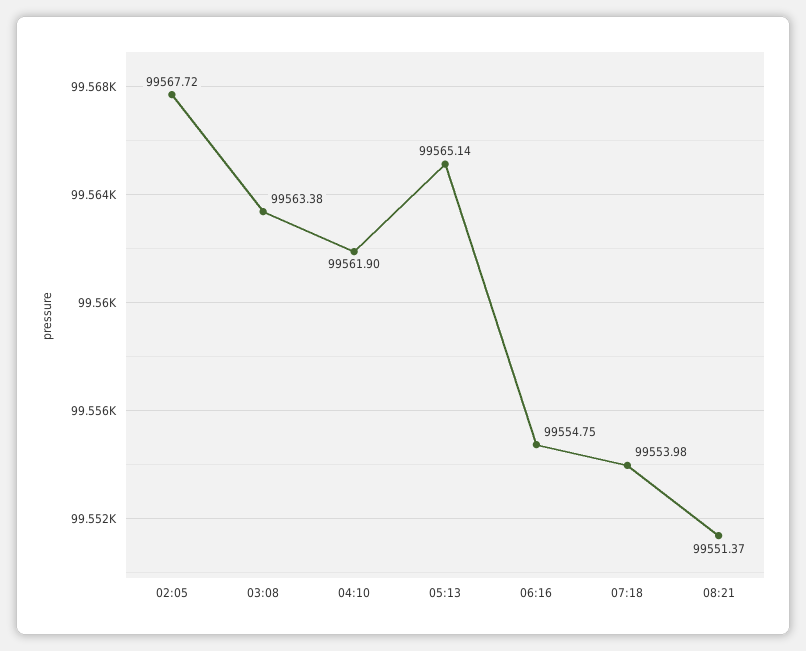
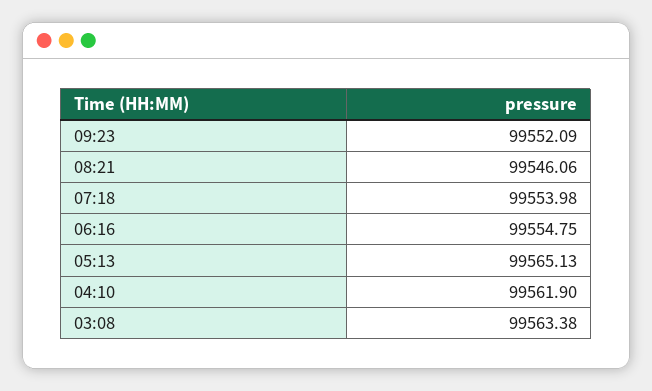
02:05: 99567.72 -> none
05:13: 99565.14 -> 99565.13
08:21: 99551.37 -> 99546.06
09:23: none -> 99552.09

